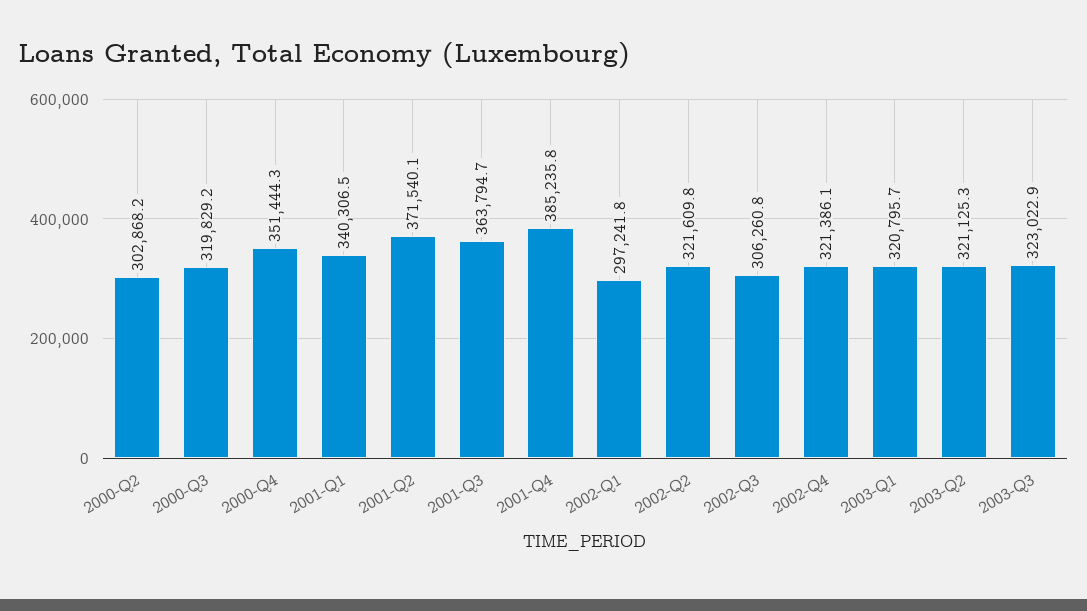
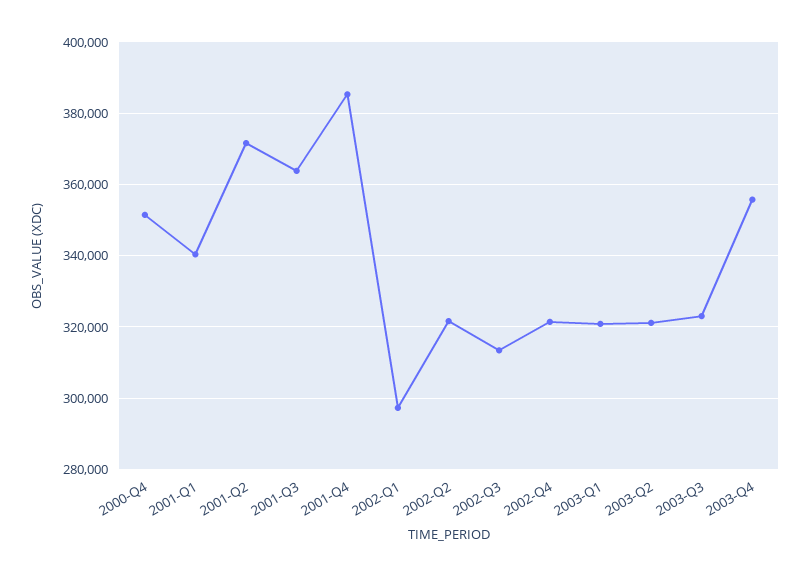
2000-Q2: 302868.2 -> none
2000-Q3: 319829.2 -> none
2002-Q3: 306260.8 -> 314000
2003-Q4: none -> 356000

